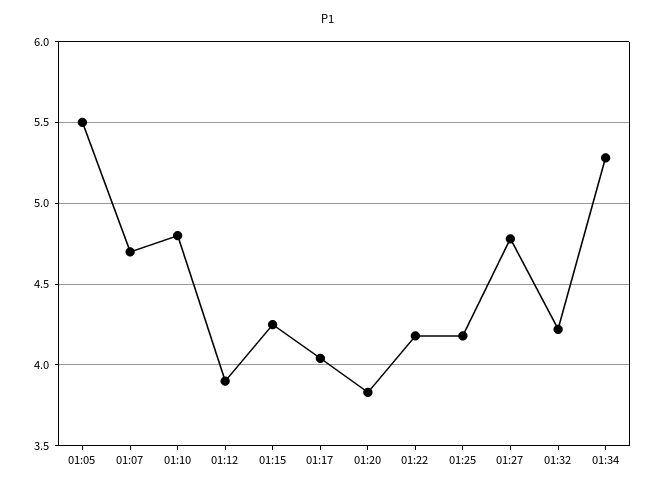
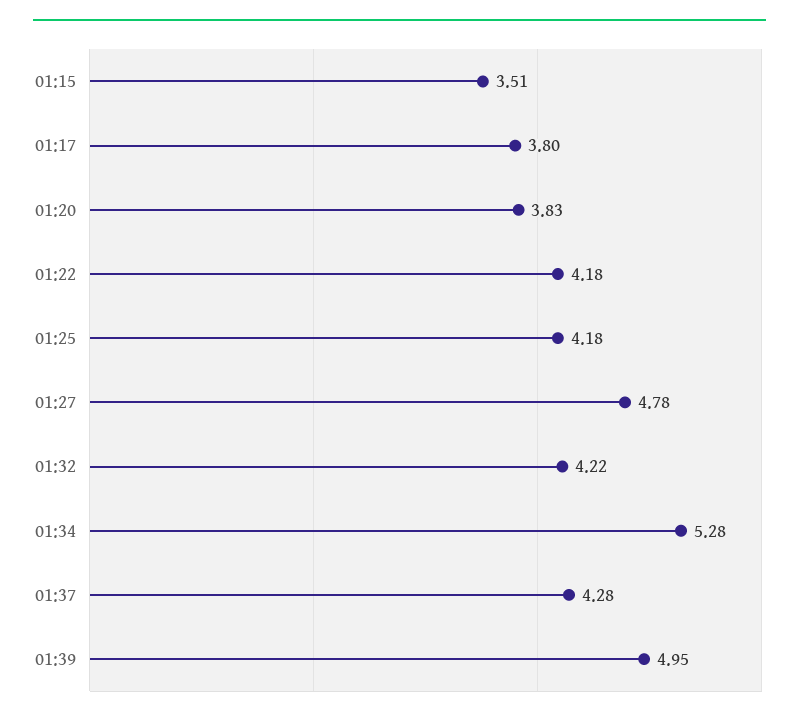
01:05: 5.5 -> none
01:07: 4.7 -> none
01:10: 4.8 -> none
01:12: 3.9 -> none
01:15: 4.25 -> 3.51
01:17: 4.05 -> 3.8
01:37: none -> 4.28
01:39: none -> 4.95

